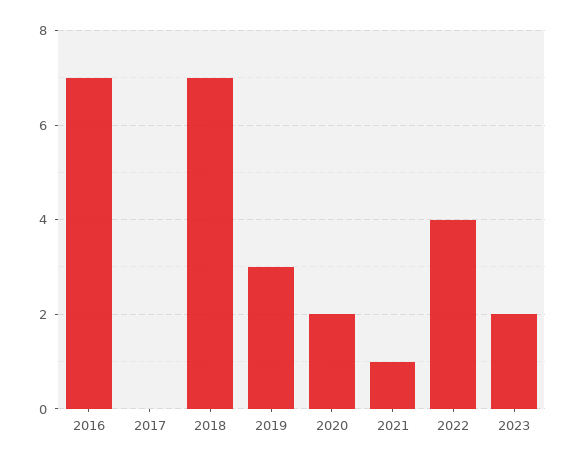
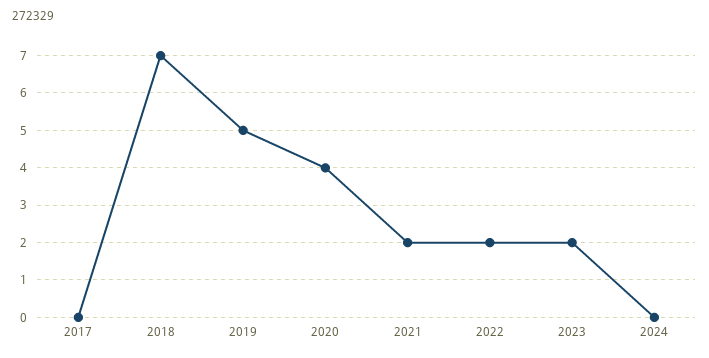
2016: 7 -> none
2019: 3 -> 5
2020: 2 -> 4
2021: 1 -> 2
2022: 4 -> 2
2024: none -> 0

